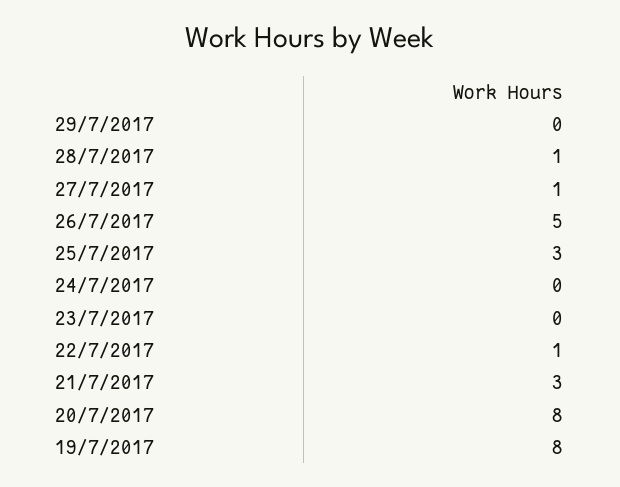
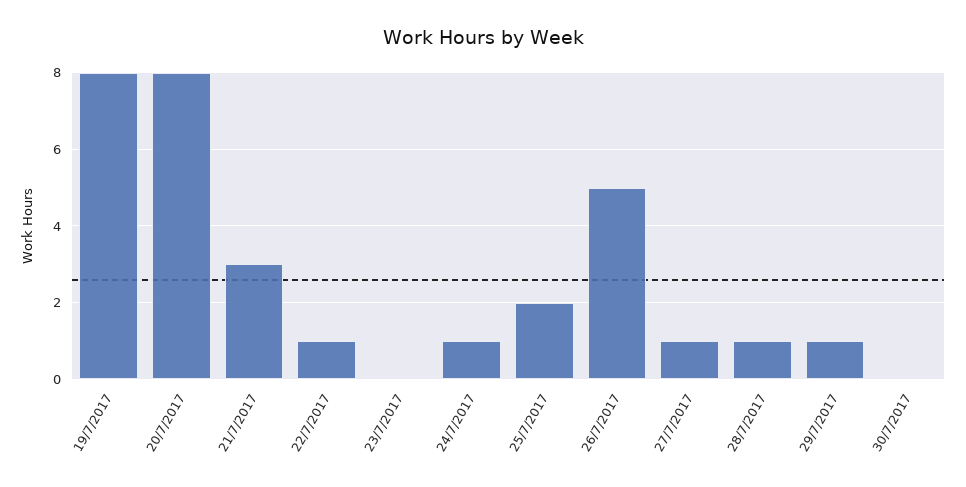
29/7/2017: 0 -> 1
25/7/2017: 3 -> 2
24/7/2017: 0 -> 1
30/7/2017: none -> 0

